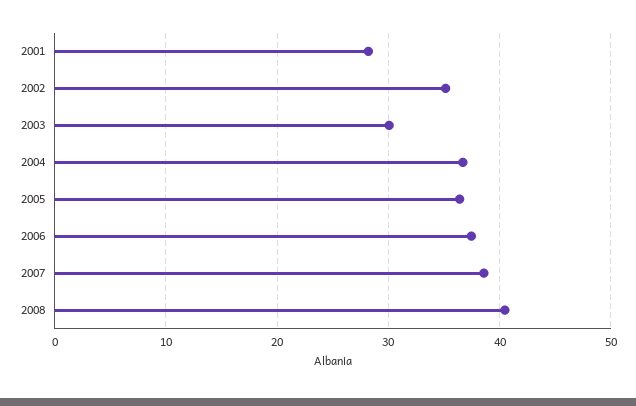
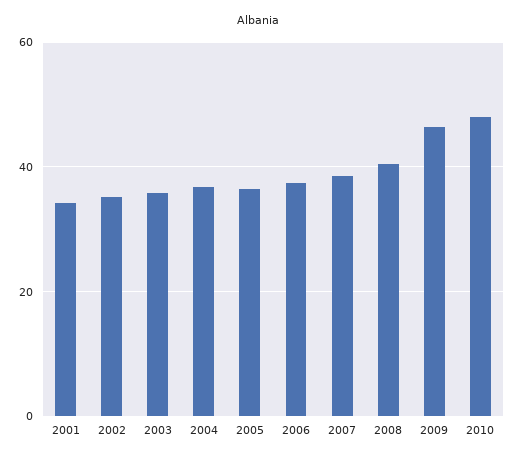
2001: 28 -> 34
2003: 30 -> 36
2009: none -> 46
2010: none -> 48

